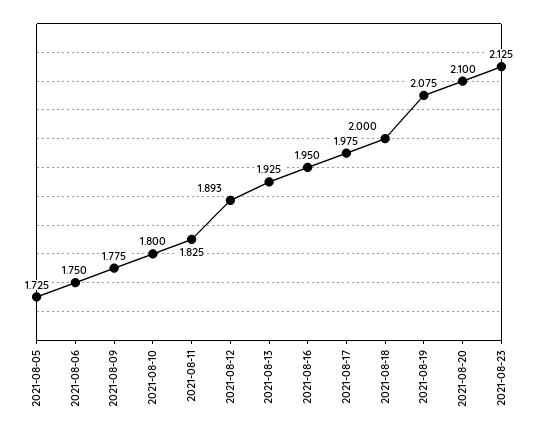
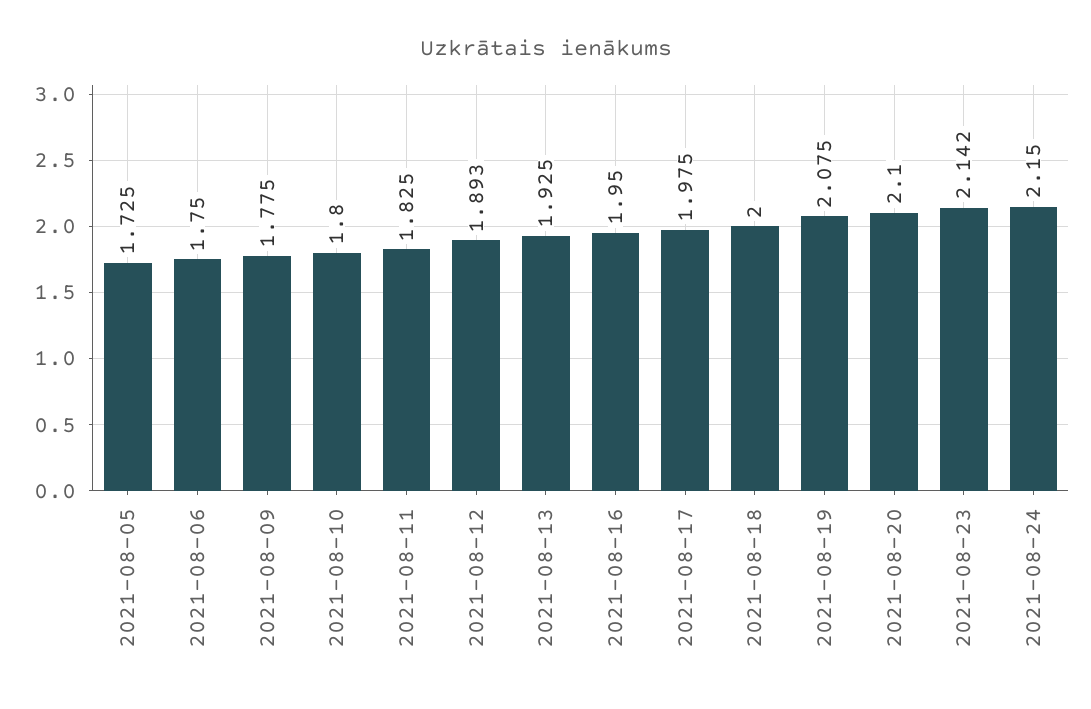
2021-08-23: 2.125 -> 2.142
2021-08-24: none -> 2.15

